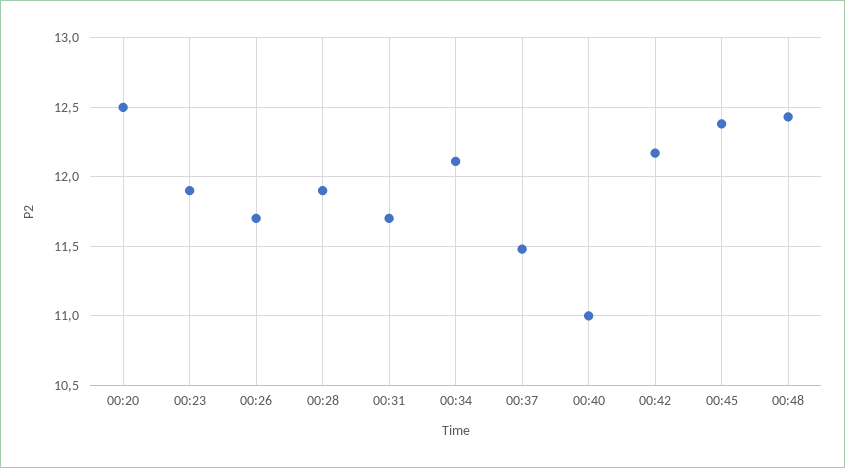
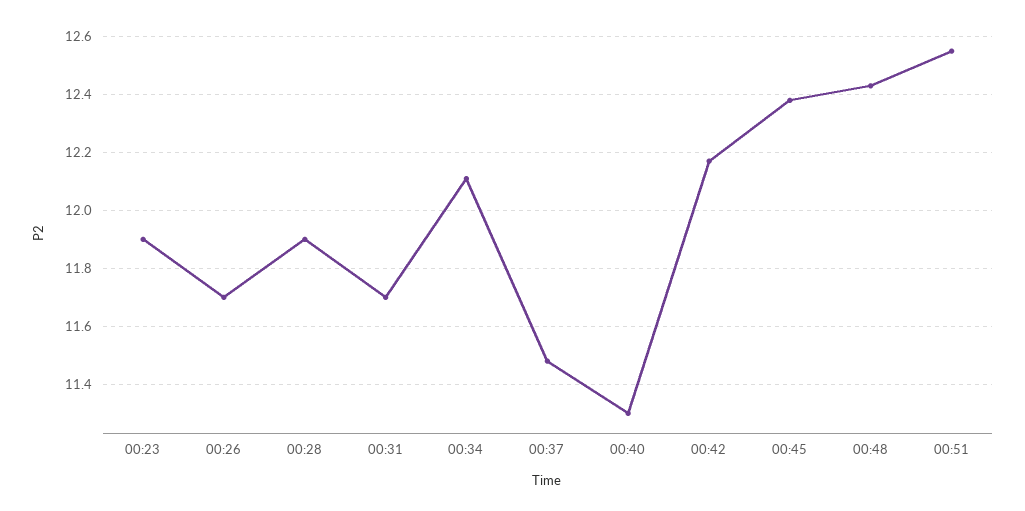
00:20: 12.5 -> none
00:40: 11 -> 11.3
00:51: none -> 12.55

